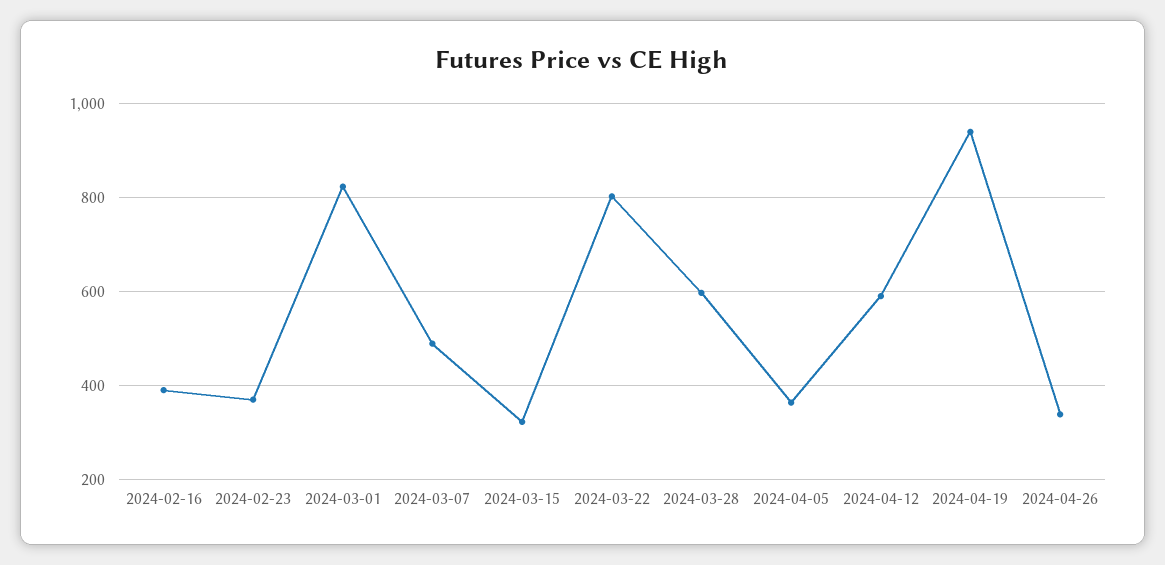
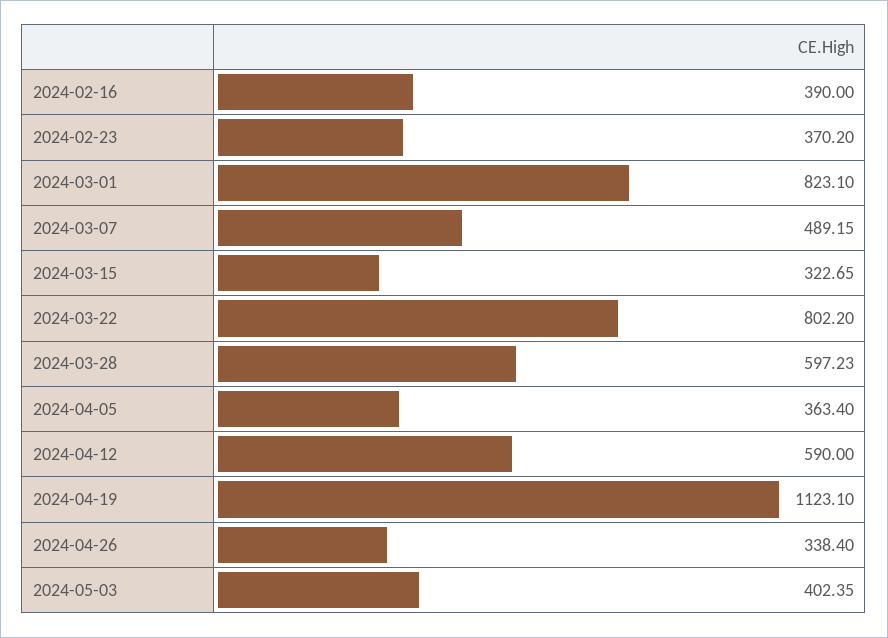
2024-04-19: 940 -> 1123.1
2024-05-03: none -> 402.35

